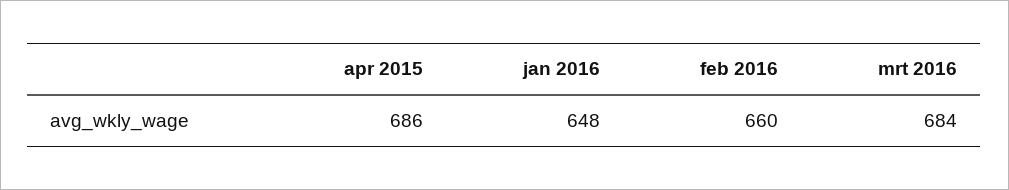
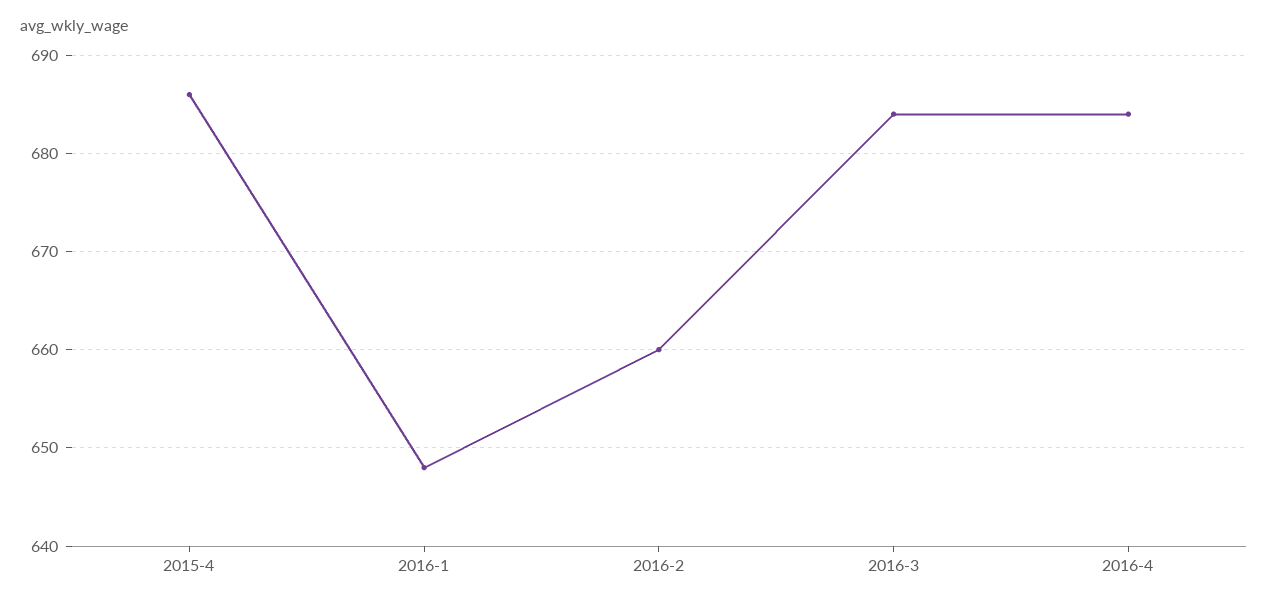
2016-4: none -> 684

